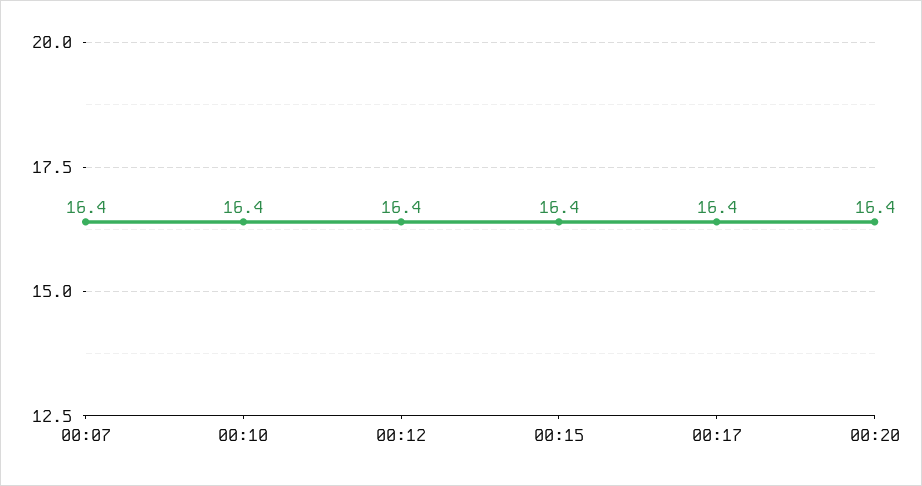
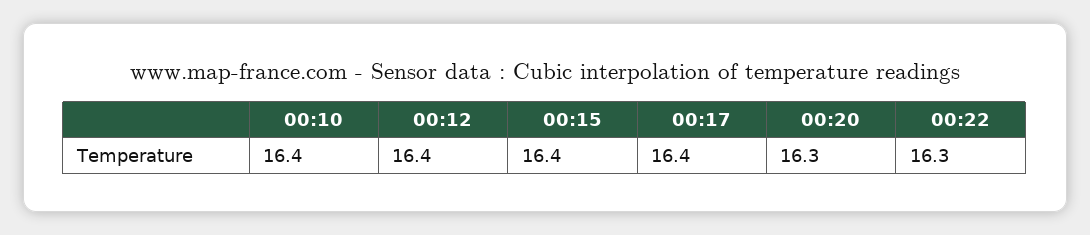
00:07: 16.4 -> none
00:20: 16.4 -> 16.3
00:22: none -> 16.3

